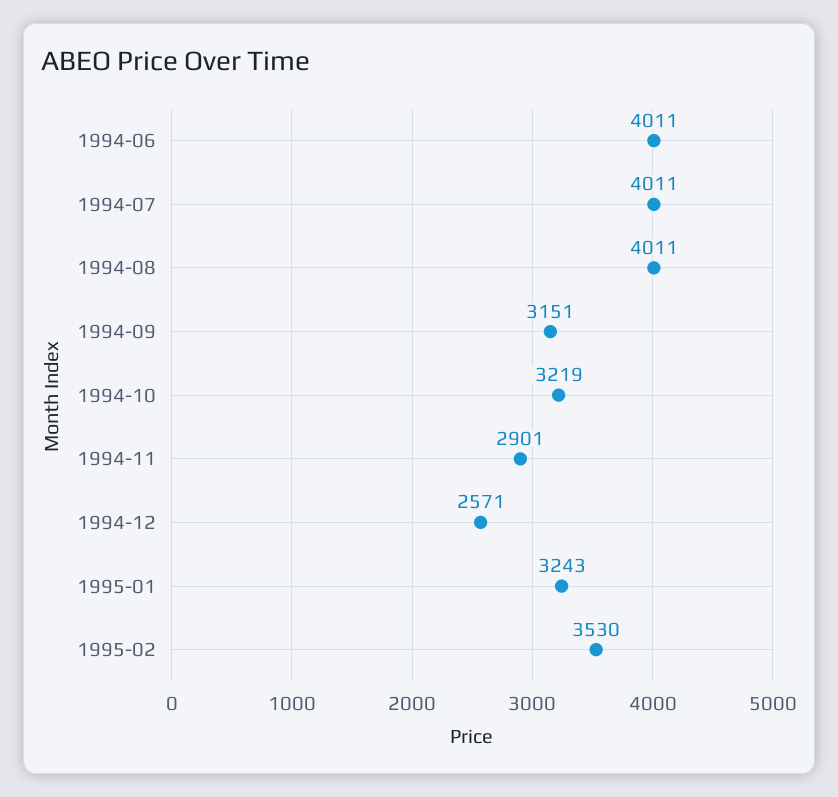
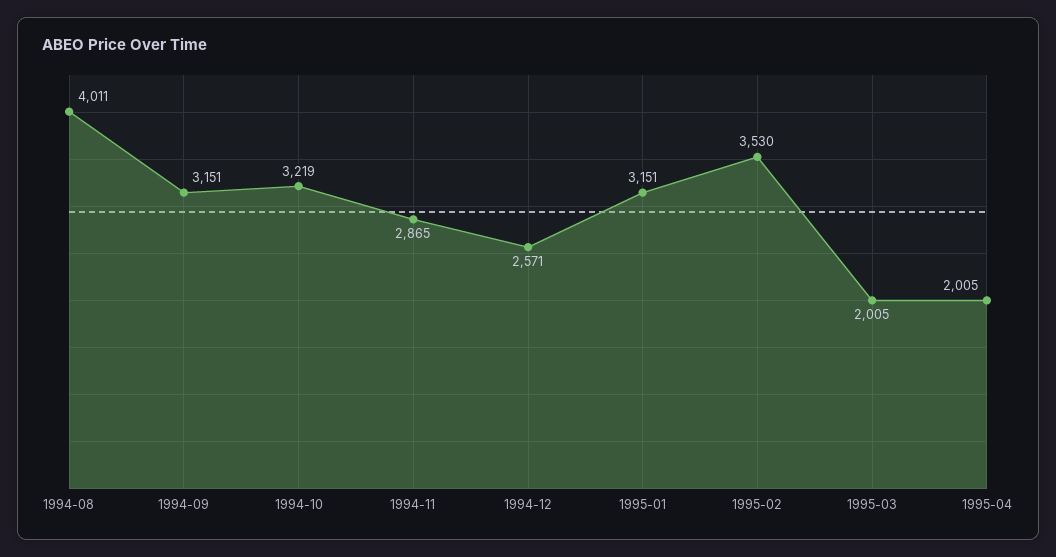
1994-06: 4011 -> none
1994-07: 4011 -> none
1994-11: 2901 -> 2865
1995-01: 3243 -> 3151
1995-03: none -> 2005
1995-04: none -> 2005

